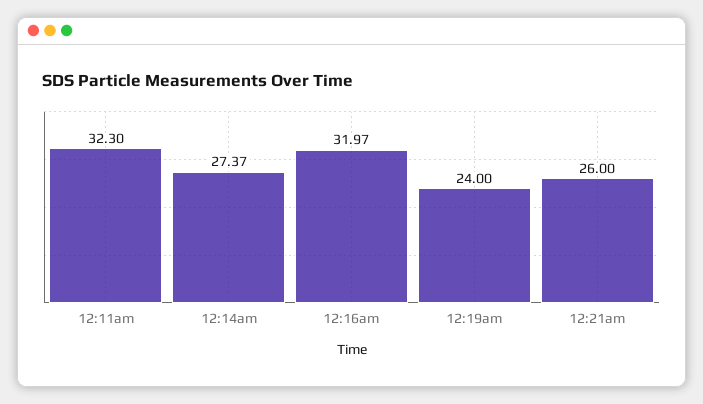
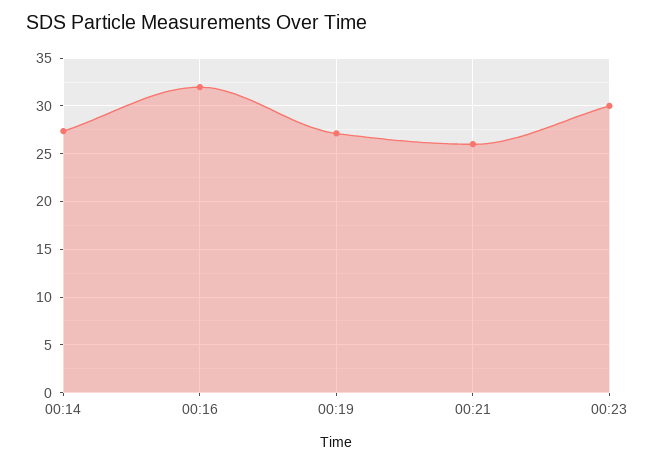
12:11am: 32.3 -> none
12:19am: 24 -> 27
00:23: none -> 30

